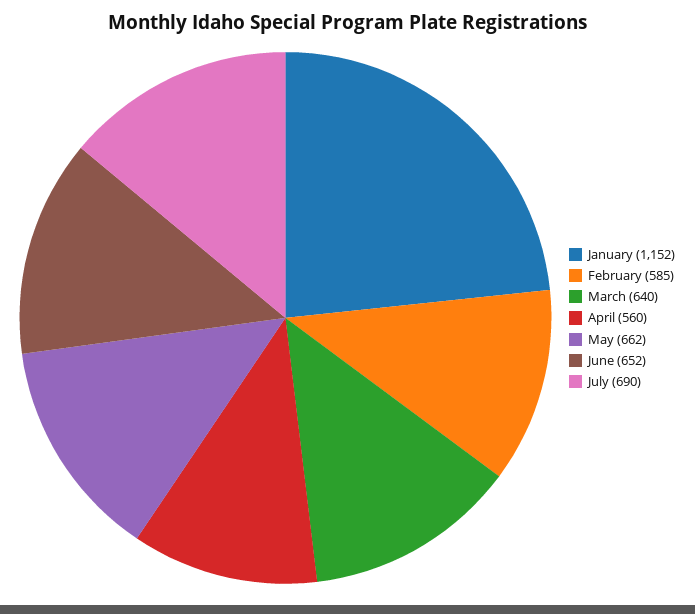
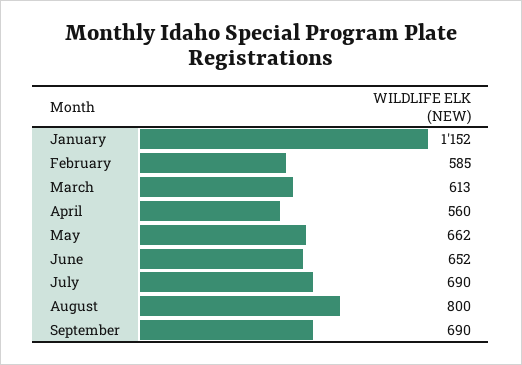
March: 640 -> 613
August: none -> 800
September: none -> 690

